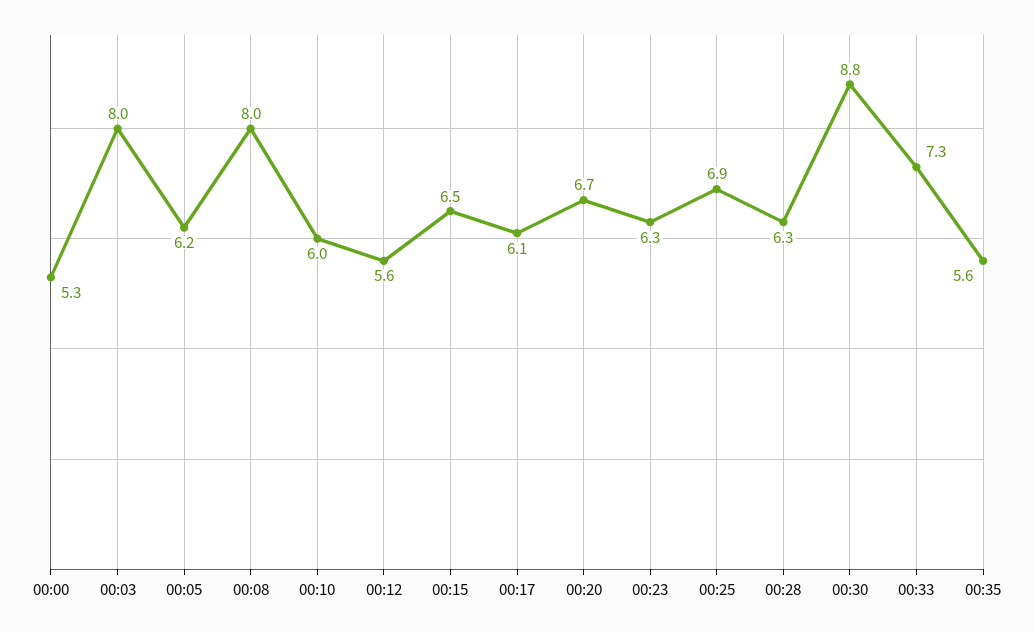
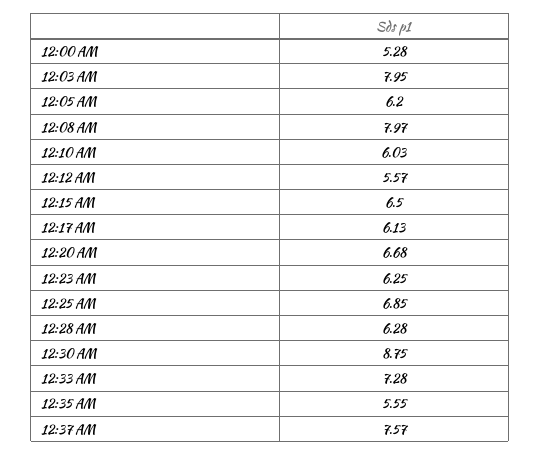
12:37 AM: none -> 7.57

